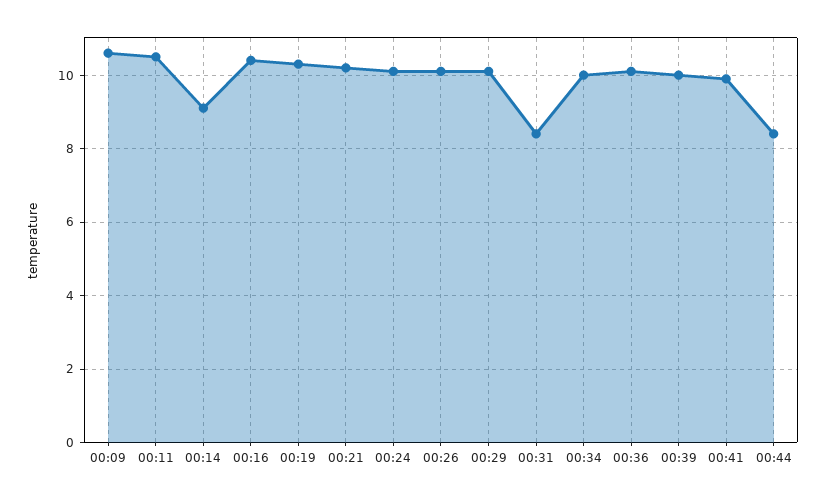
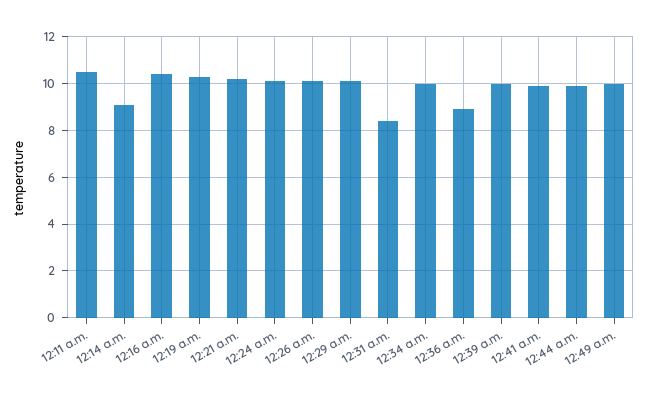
00:09: 10.5 -> none
00:36: 10 -> 9
00:44: 8.5 -> 10
12:49 a.m.: none -> 10

